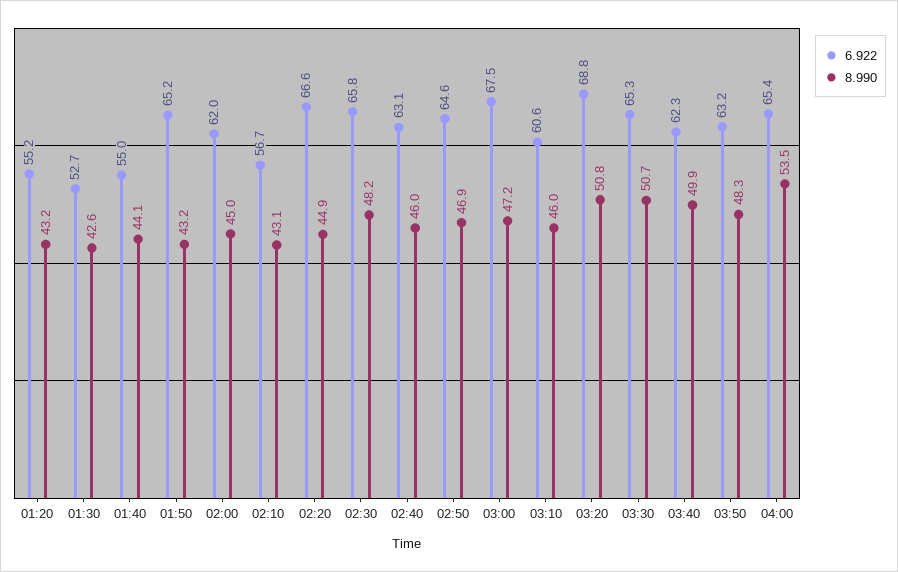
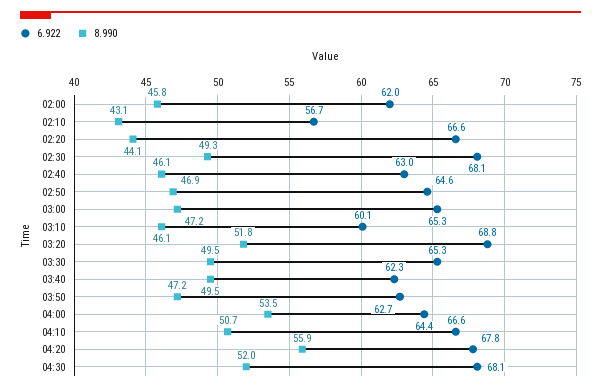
6.922, 01:20: 55.2 -> none
8.990, 01:20: 43.2 -> none
6.922, 01:30: 52.7 -> none
8.990, 01:30: 42.6 -> none
6.922, 01:40: 55 -> none
8.990, 01:40: 44.1 -> none
6.922, 01:50: 65.2 -> none
8.990, 01:50: 43.2 -> none
8.990, 02:00: 45 -> 45.8
8.990, 02:20: 44.9 -> 44.1
6.922, 02:30: 65.8 -> 68.1
8.990, 02:30: 48.2 -> 49.3
6.922, 02:40: 63.1 -> 63
8.990, 02:40: 46 -> 46.1
6.922, 03:00: 67.5 -> 65.3
6.922, 03:10: 60.6 -> 60.1
8.990, 03:10: 46 -> 46.1
8.990, 03:20: 50.8 -> 51.8
8.990, 03:30: 50.7 -> 49.5
8.990, 03:40: 49.9 -> 49.5
6.922, 03:50: 63.2 -> 62.7
8.990, 03:50: 48.3 -> 47.2
6.922, 04:00: 65.4 -> 64.4
6.922, 04:10: none -> 66.6
8.990, 04:10: none -> 50.7
6.922, 04:20: none -> 67.8
8.990, 04:20: none -> 55.9
6.922, 04:30: none -> 68.1
8.990, 04:30: none -> 52

